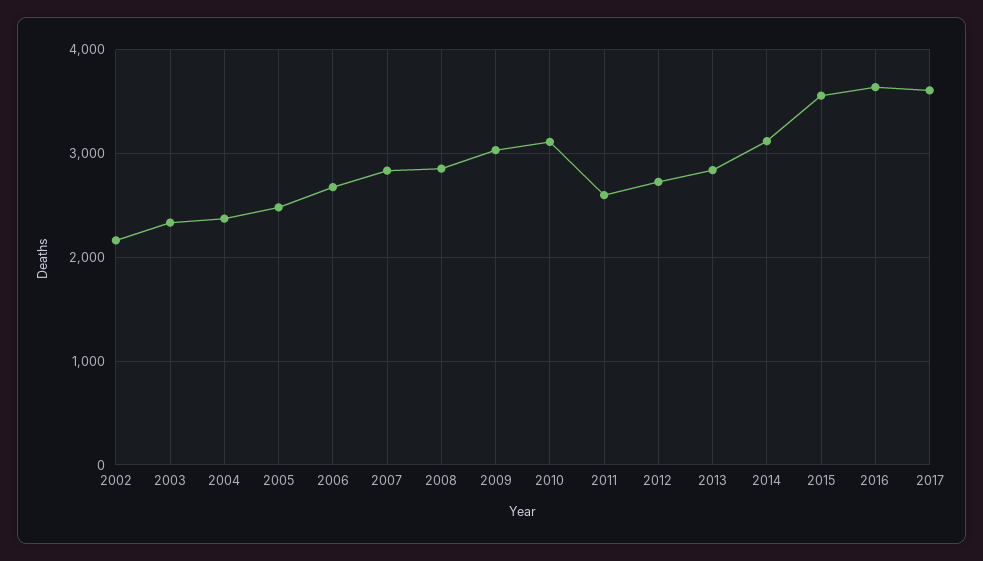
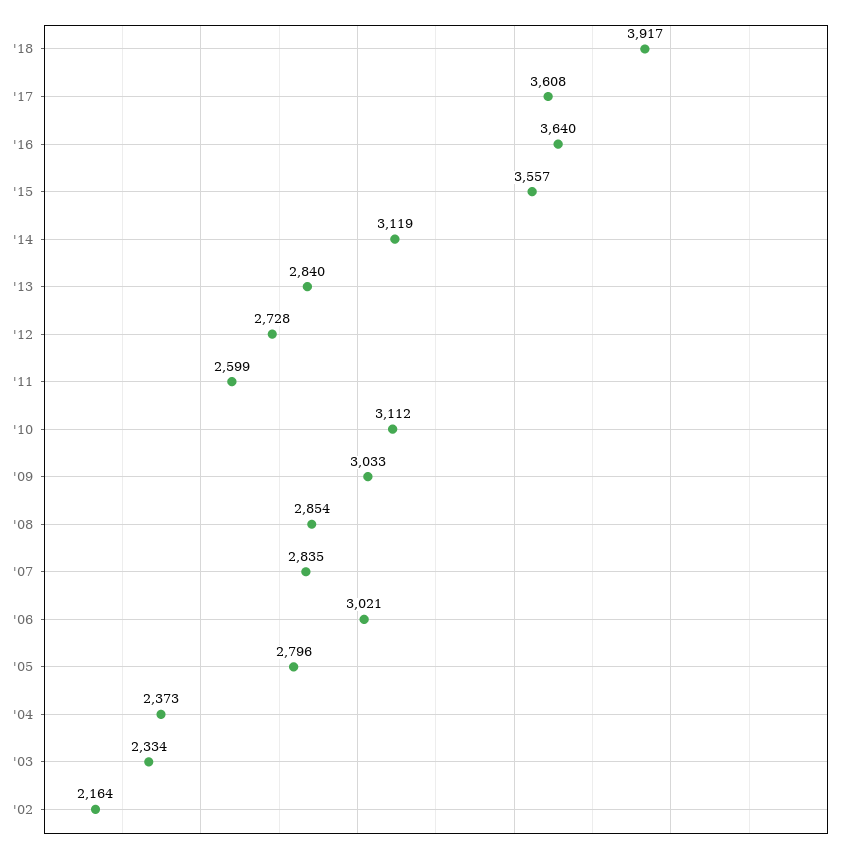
2005: 2500 -> 2796
2006: 2700 -> 3021
'18: none -> 3917

